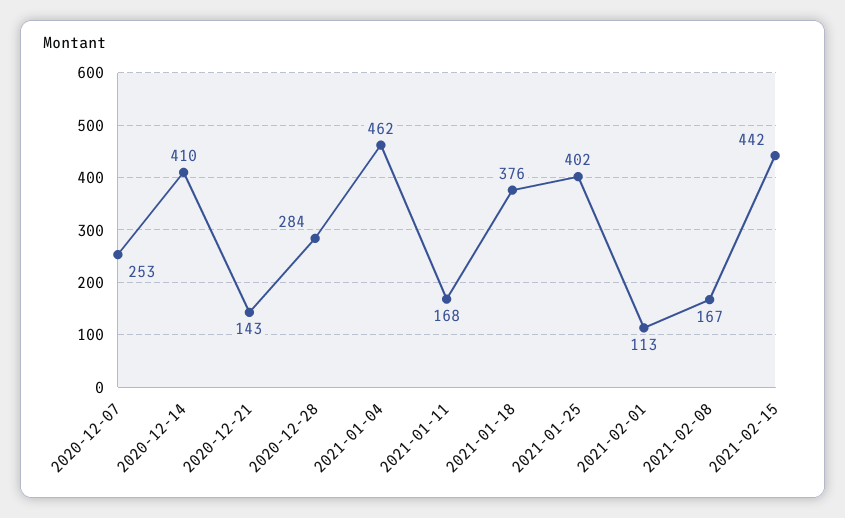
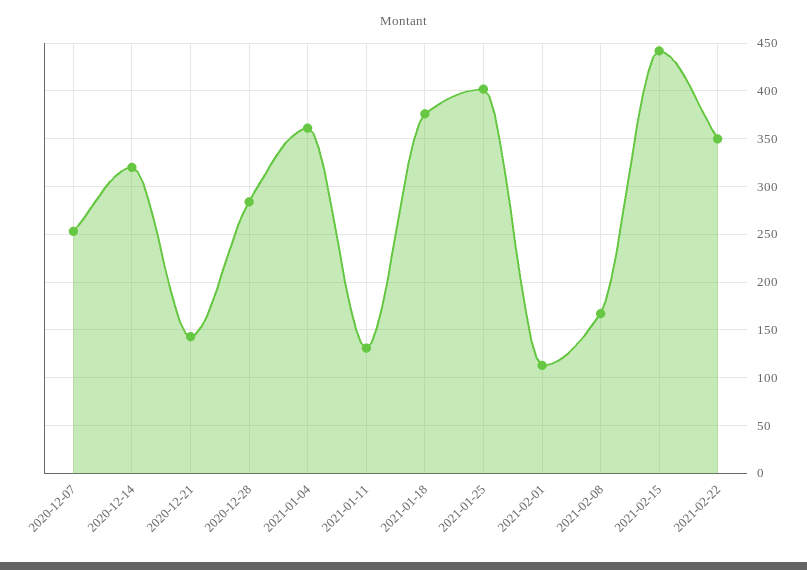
2020-12-14: 410 -> 320
2021-01-04: 462 -> 360
2021-01-11: 168 -> 130
2021-02-22: none -> 350

